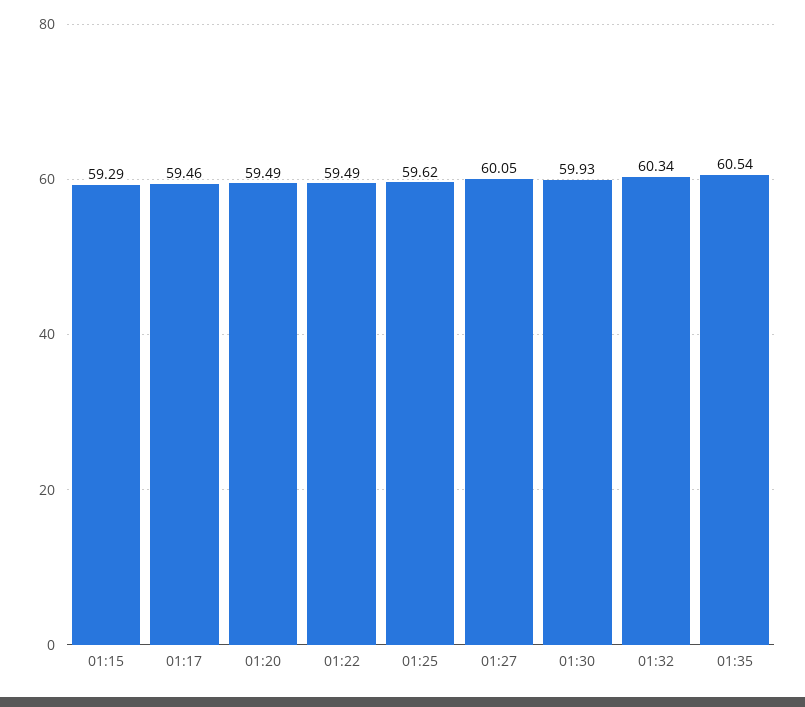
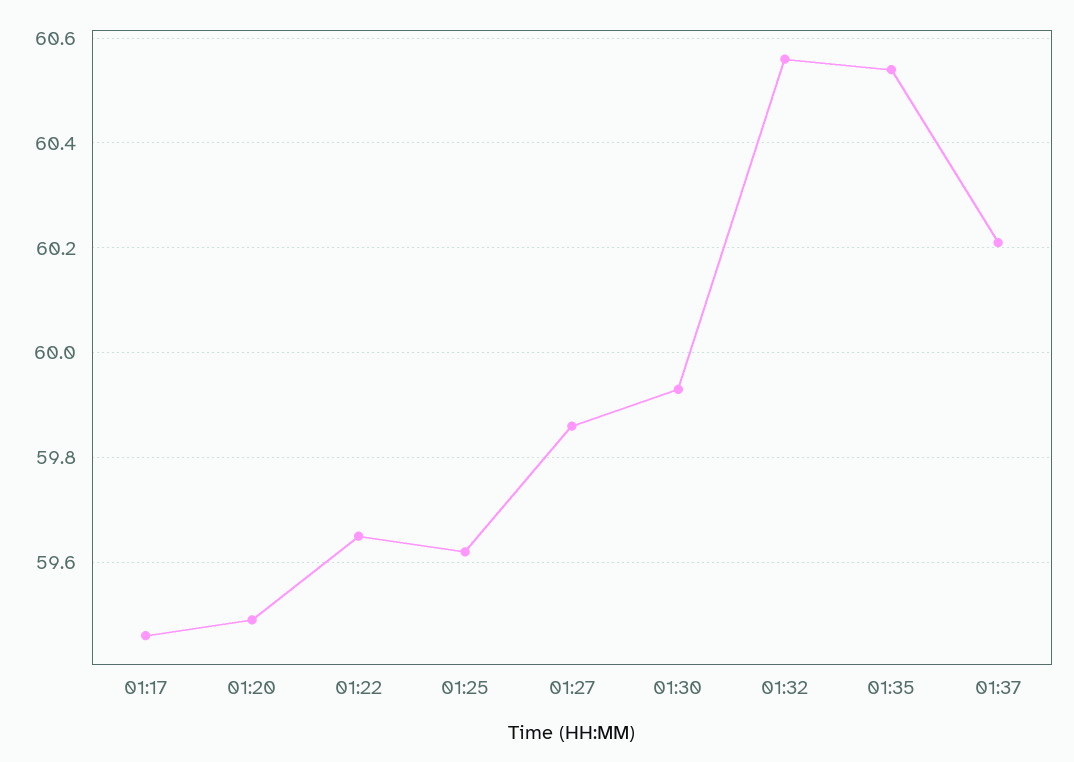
01:15: 59.29 -> none
01:22: 59.49 -> 59.65
01:27: 60.05 -> 59.85
01:32: 60.34 -> 60.55
01:37: none -> 60.2

